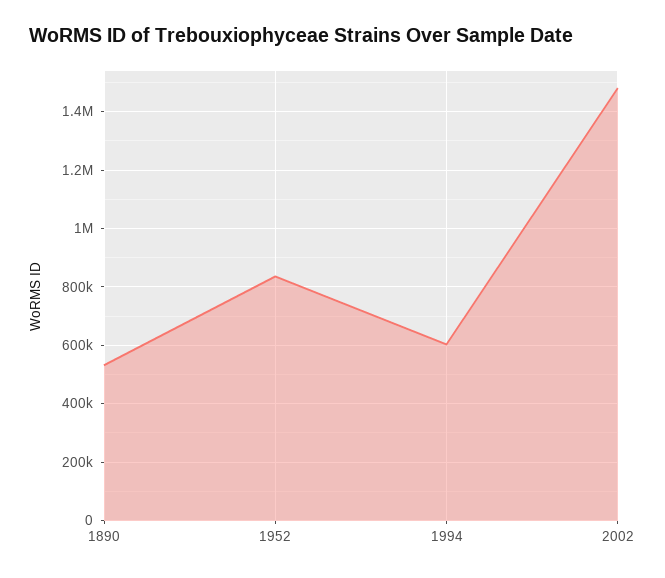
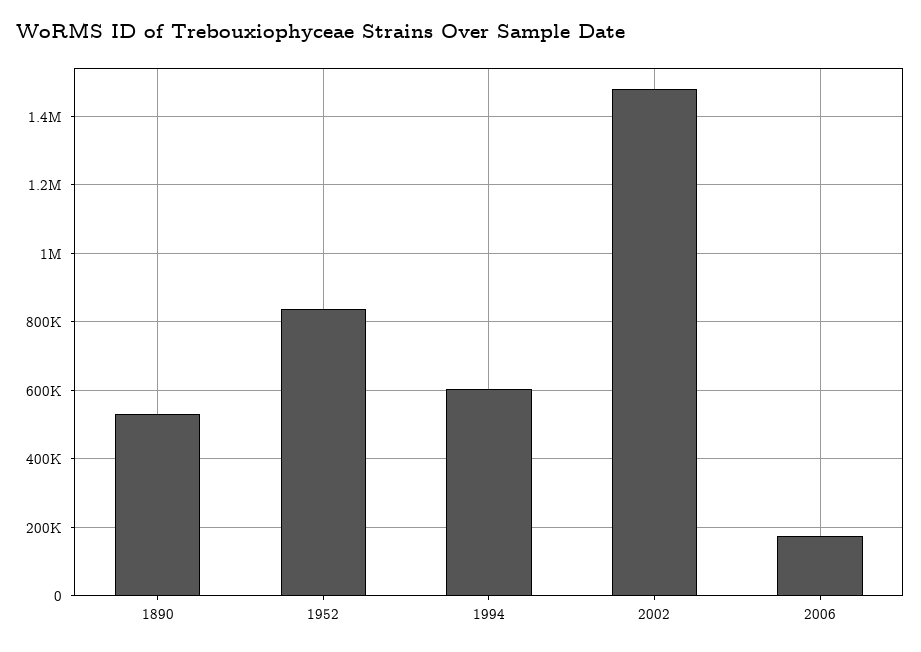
2006: none -> 180000

